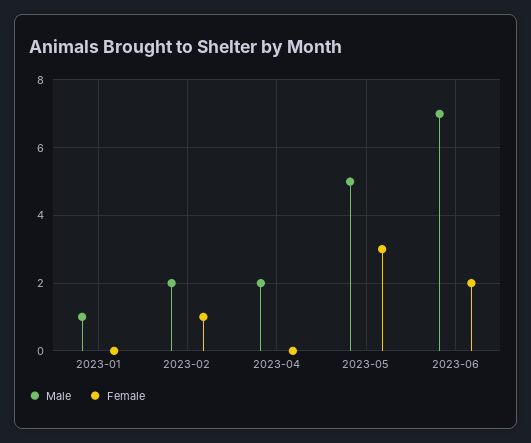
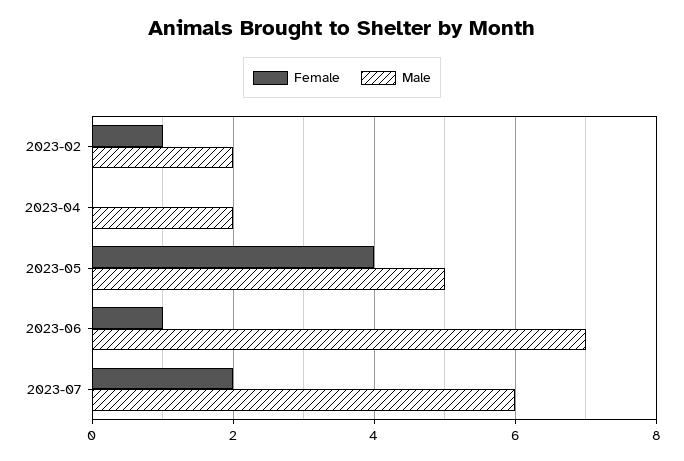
Male, 2023-01: 1 -> none
Female, 2023-01: 0 -> none
Female, 2023-05: 3 -> 4
Female, 2023-06: 2 -> 1
Female, 2023-07: none -> 2
Male, 2023-07: none -> 6

